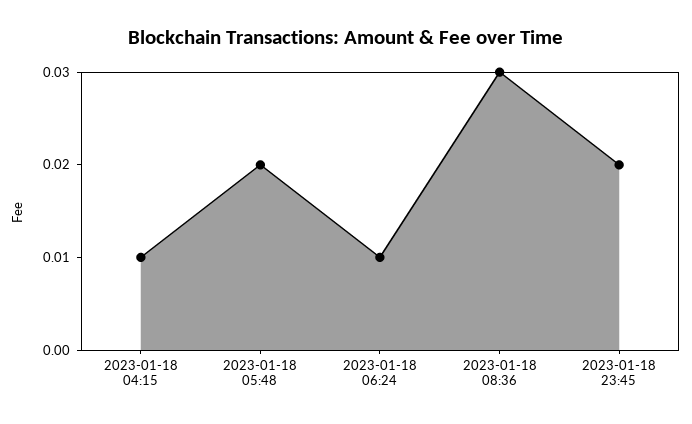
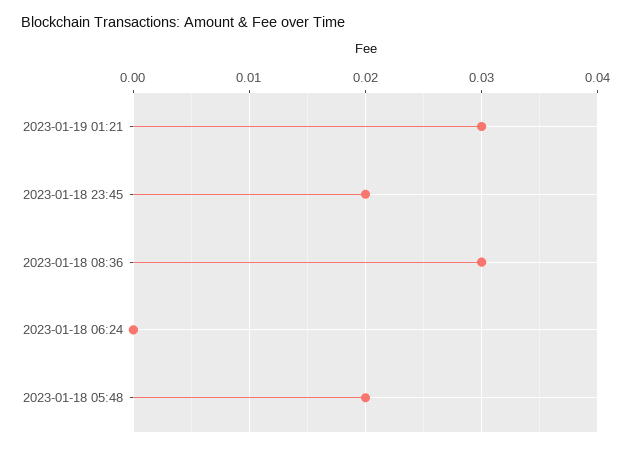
2023-01-18 04:15: 0.01 -> none
2023-01-18 06:24: 0.01 -> 0
2023-01-19 01:21: none -> 0.03

